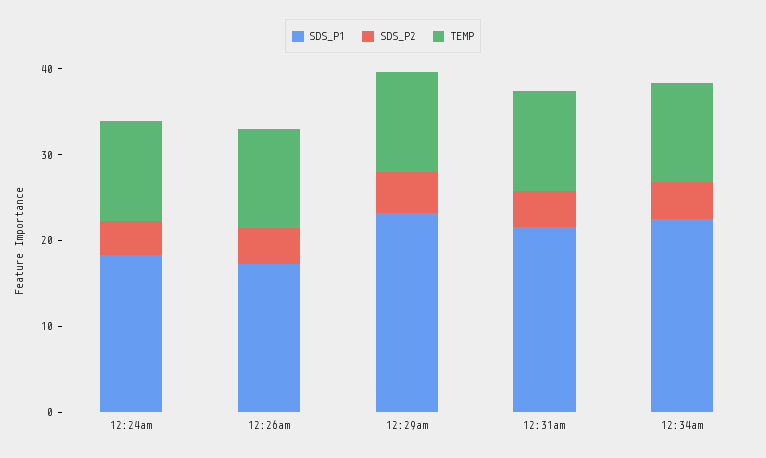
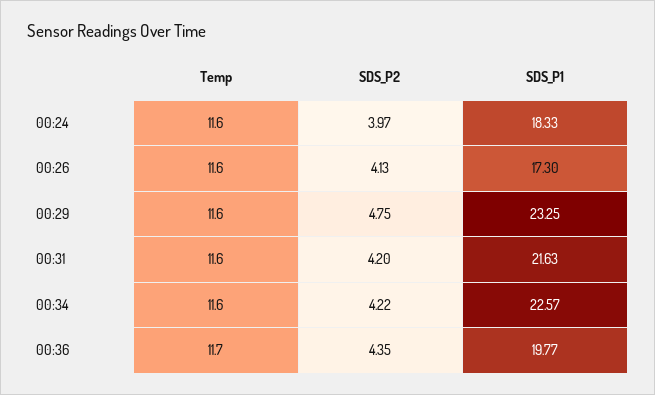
TEMP, 00:36: none -> 11.7
SDS_P2, 00:36: none -> 4.35
SDS_P1, 00:36: none -> 19.77

